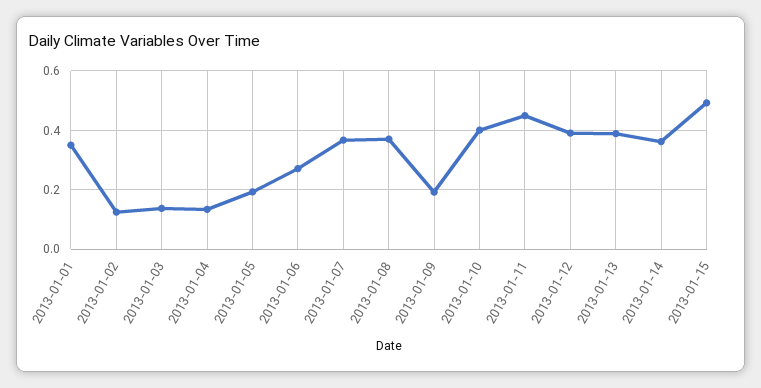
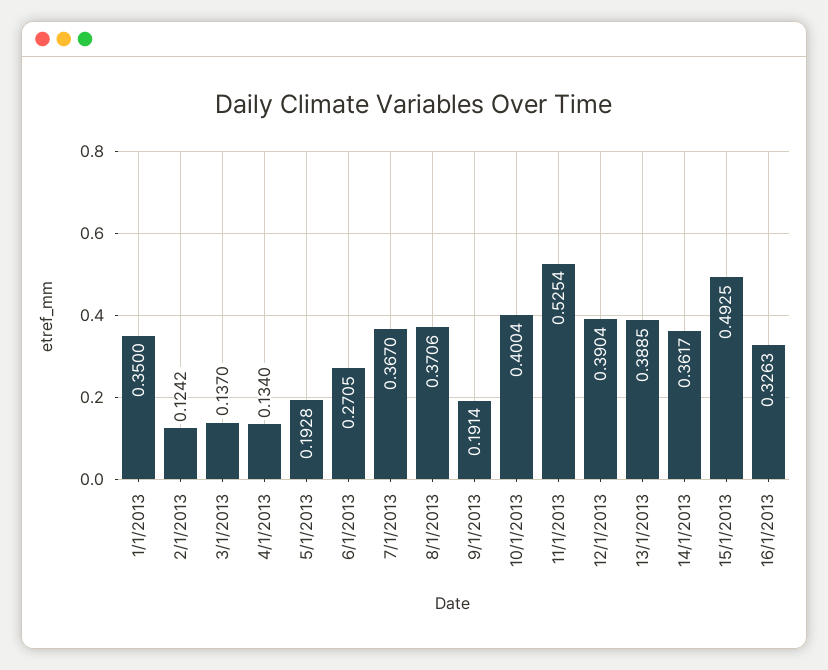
2013-01-11: 0.45 -> 0.5254
16/1/2013: none -> 0.3263

